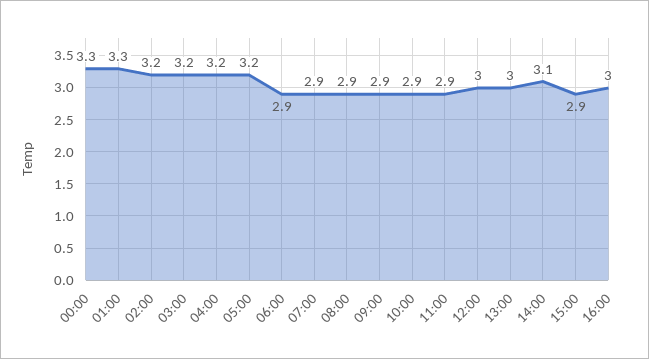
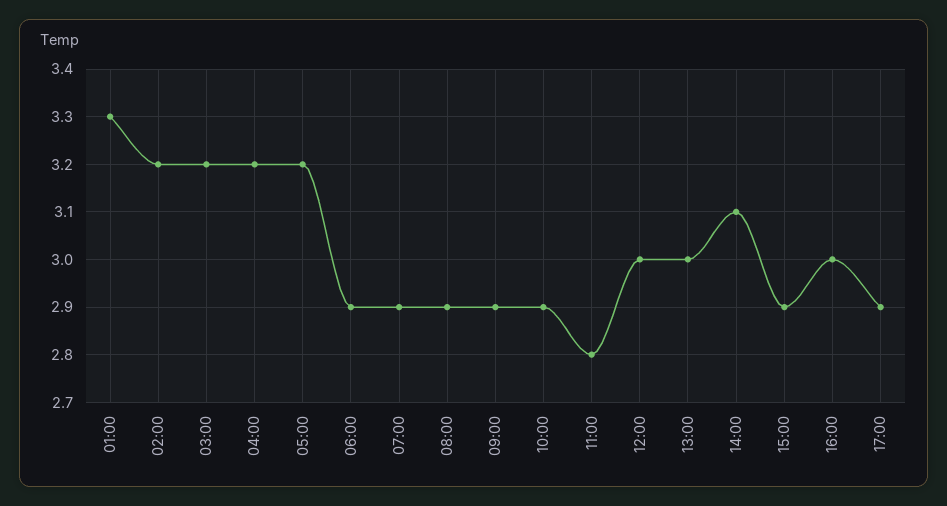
00:00: 3.3 -> none
11:00: 2.9 -> 2.8
17:00: none -> 2.9

